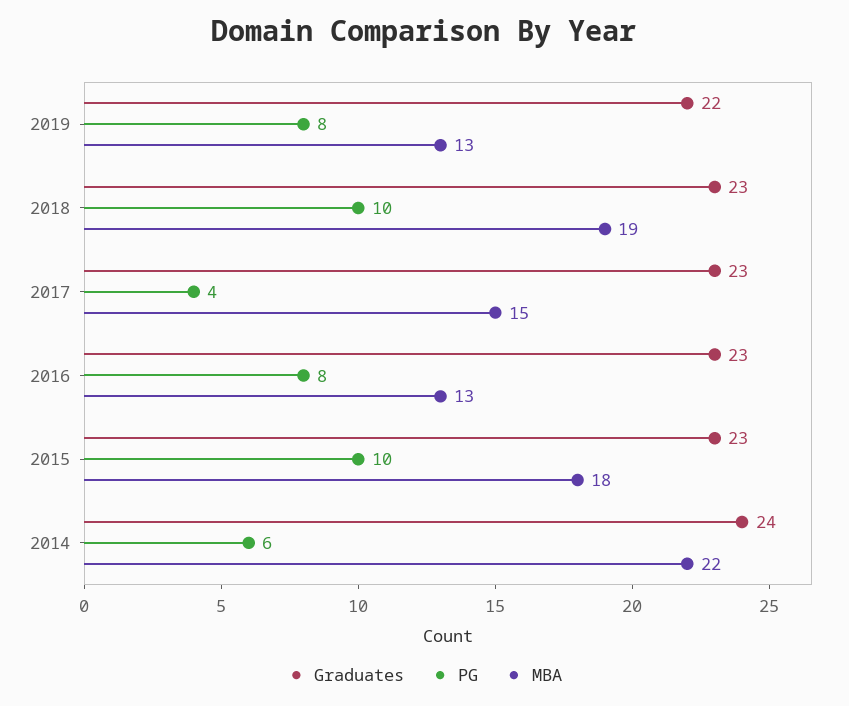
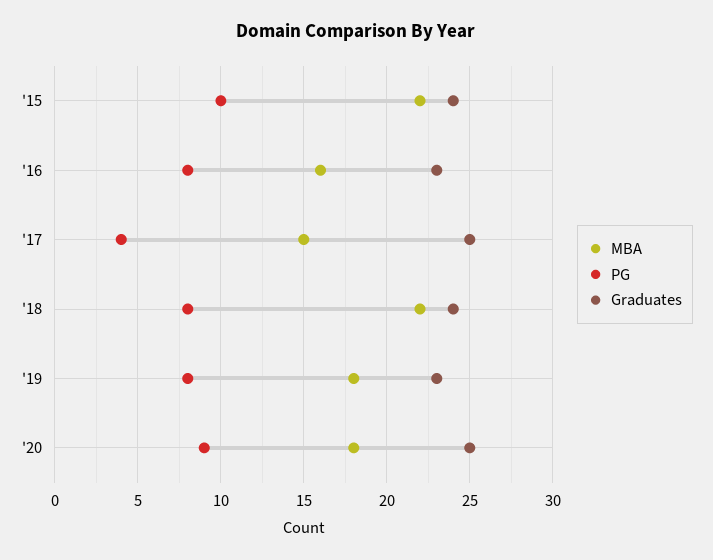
Graduates, 2019: 22 -> 23
MBA, 2019: 13 -> 18
Graduates, 2018: 23 -> 24
PG, 2018: 10 -> 8
MBA, 2018: 19 -> 22
Graduates, 2017: 23 -> 25
MBA, 2016: 13 -> 16
Graduates, 2015: 23 -> 24
MBA, 2015: 18 -> 22
Graduates, 2014: 24 -> none
PG, 2014: 6 -> none
MBA, 2014: 22 -> none
MBA, '20: none -> 18
PG, '20: none -> 9
Graduates, '20: none -> 25

